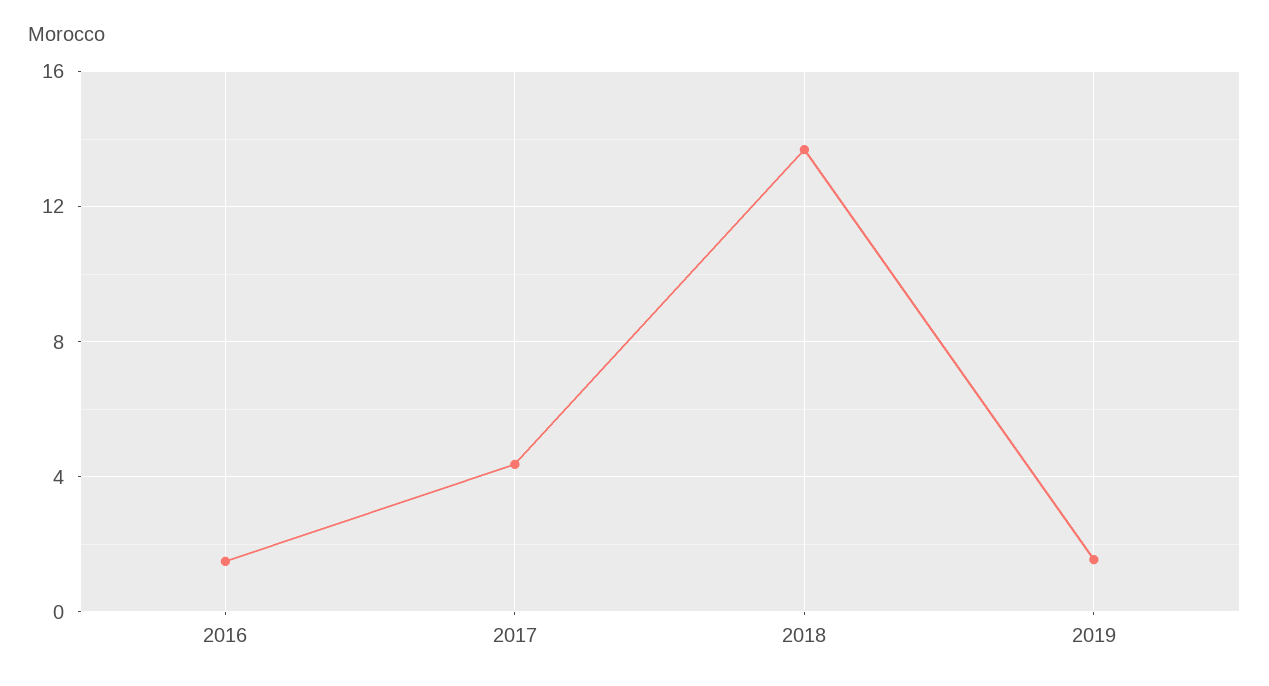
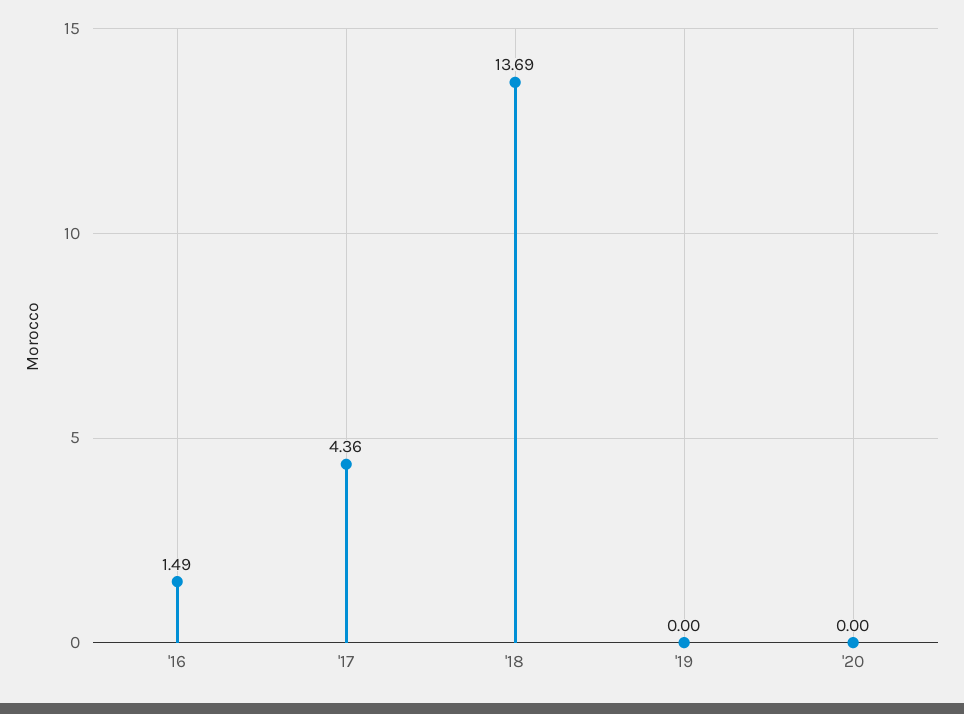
2019: 1.5 -> 0
'20: none -> 0

